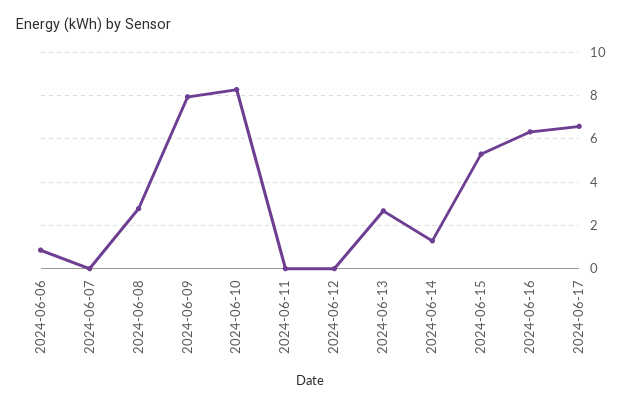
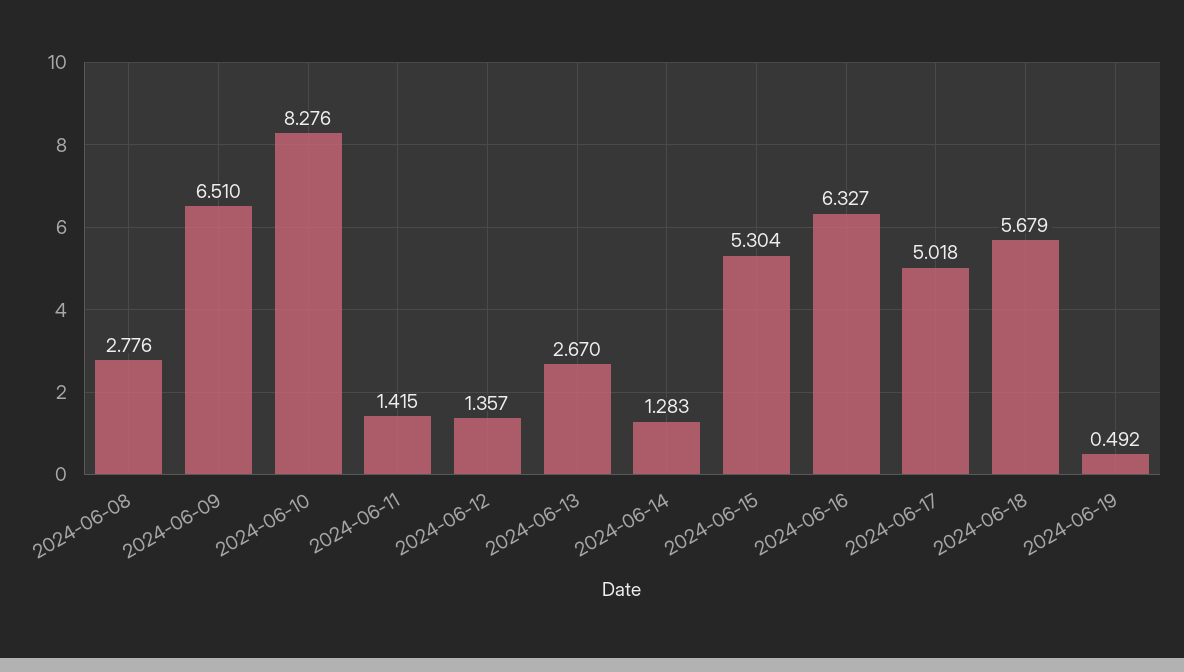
2024-06-06: 1 -> none
2024-06-07: 0 -> none
2024-06-09: 8 -> 6.51
2024-06-11: 0 -> 1.415
2024-06-12: 0 -> 1.357
2024-06-17: 6.5 -> 5.018
2024-06-18: none -> 5.679
2024-06-19: none -> 0.492

